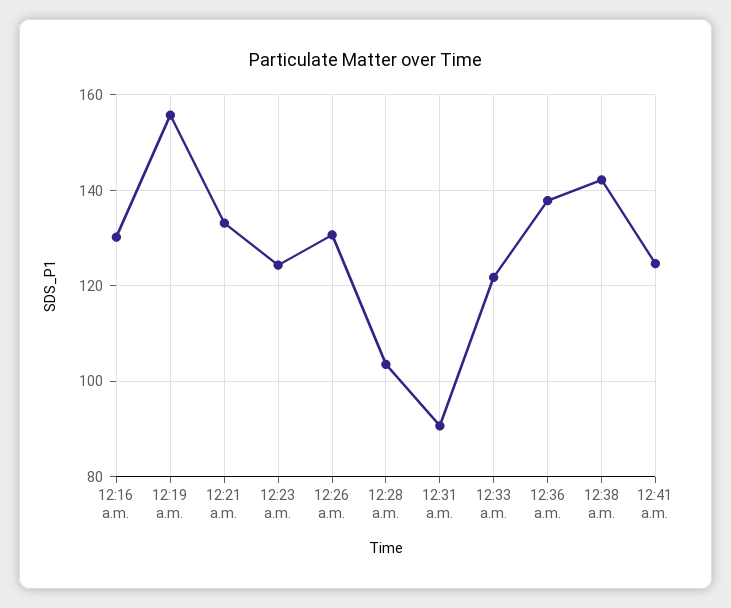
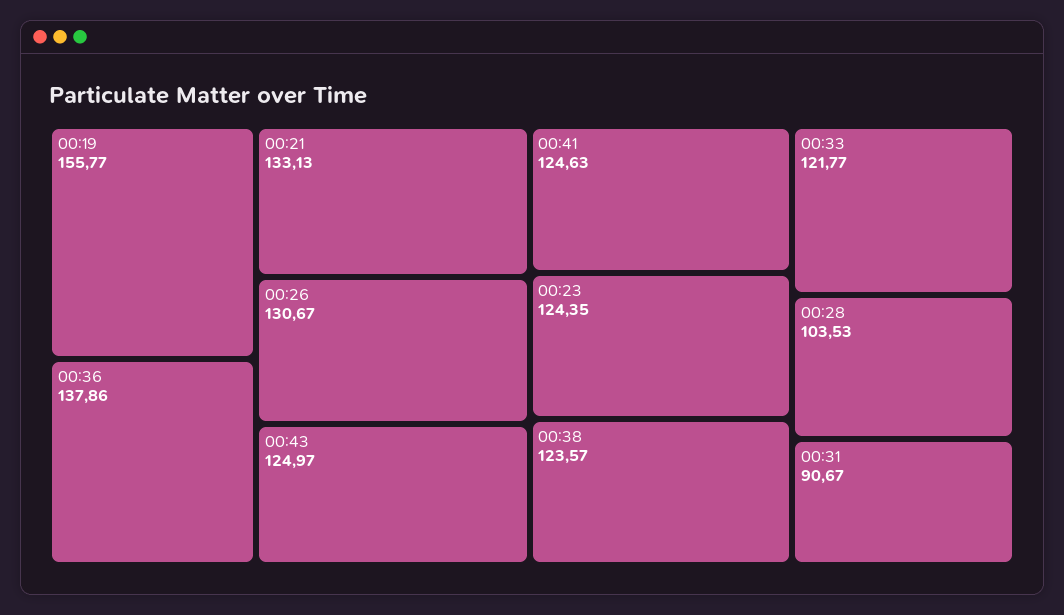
12:16 a.m.: 130 -> none
12:38 a.m.: 142 -> 123.57
00:43: none -> 124.97

